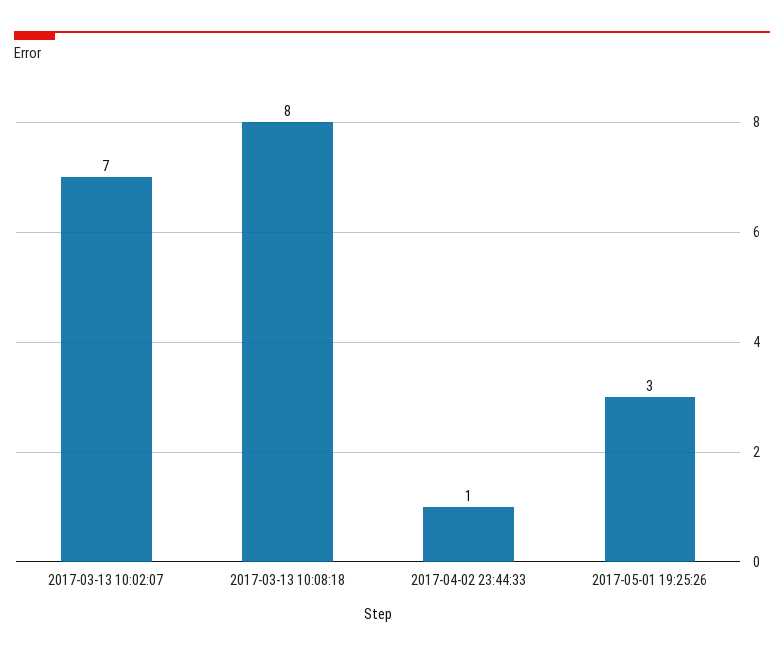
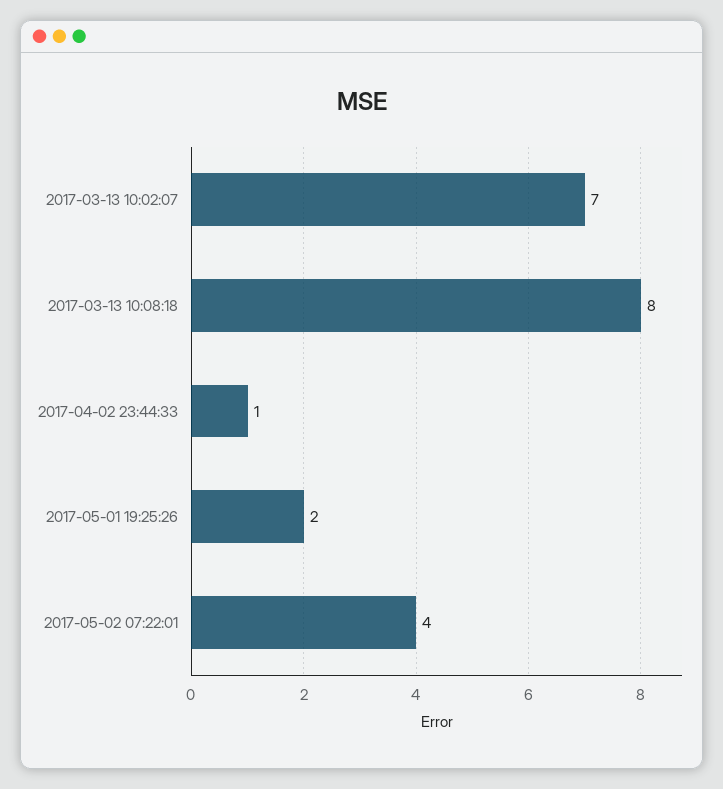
2017-05-01 19:25:26: 3 -> 2
2017-05-02 07:22:01: none -> 4

